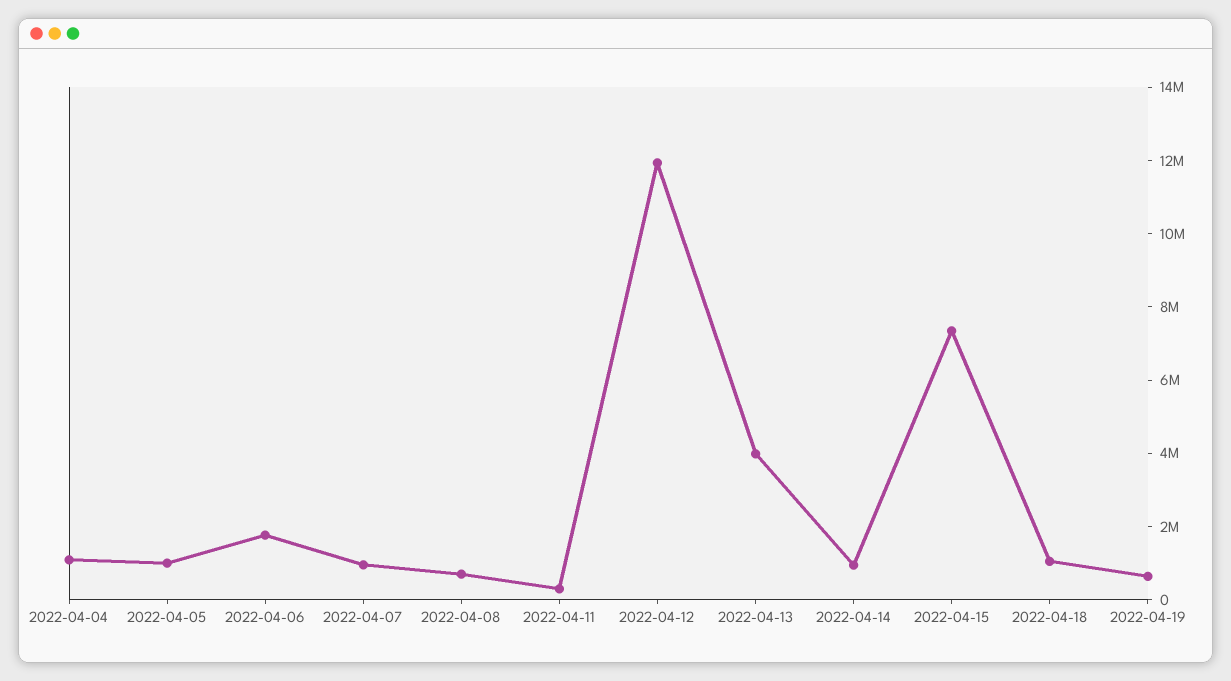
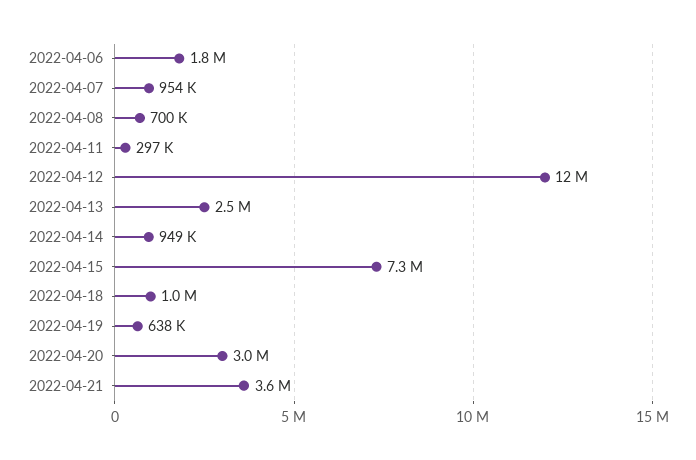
2022-04-04: 1000000 -> none
2022-04-05: 1000000 -> none
2022-04-13: 4000000 -> 2500000
2022-04-20: none -> 3000000
2022-04-21: none -> 3600000

